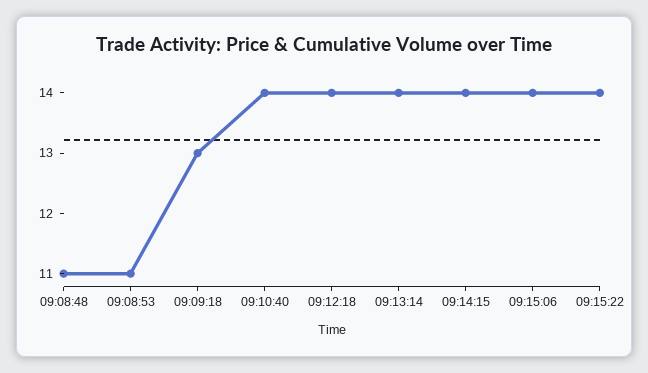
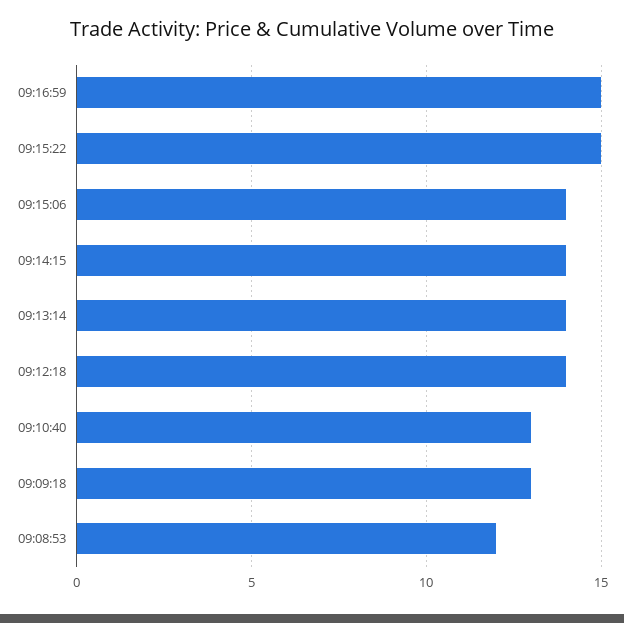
09:08:48: 11 -> none
09:08:53: 11 -> 12
09:10:40: 14 -> 13
09:15:22: 14 -> 15
09:16:59: none -> 15

